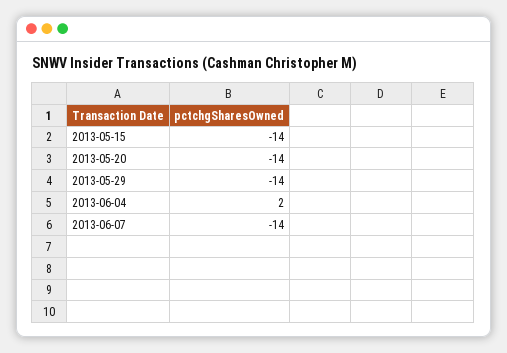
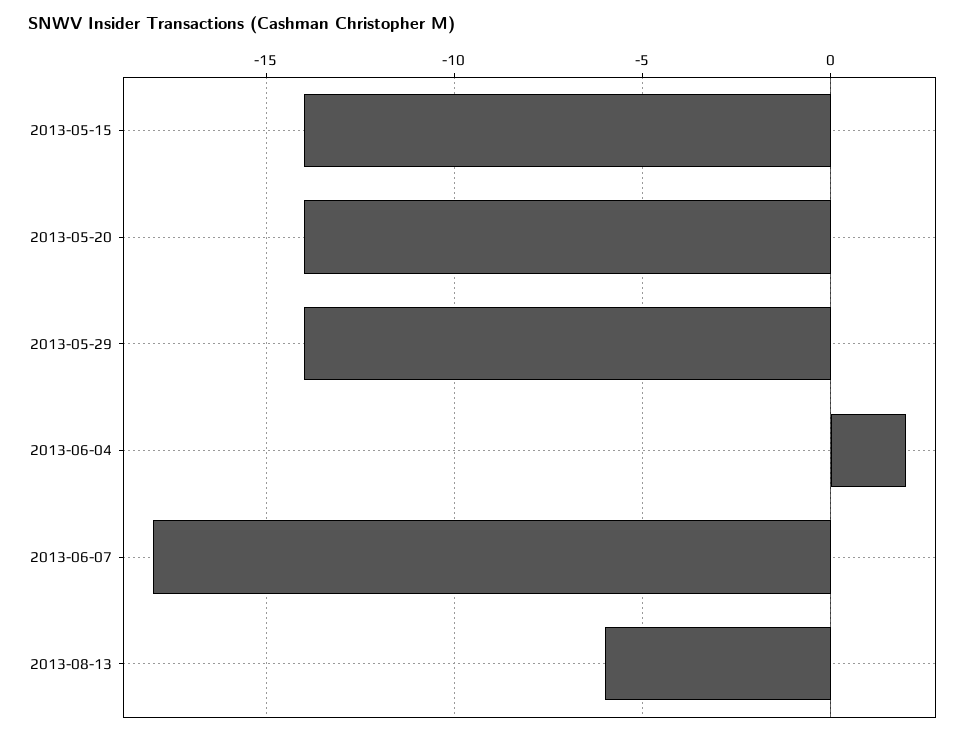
2013-06-07: -14 -> -18
2013-08-13: none -> -6

